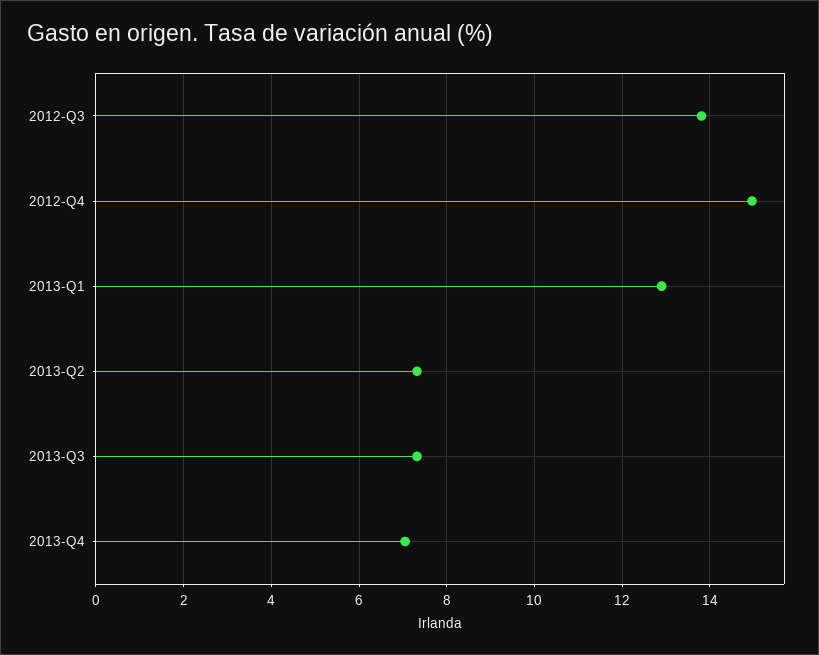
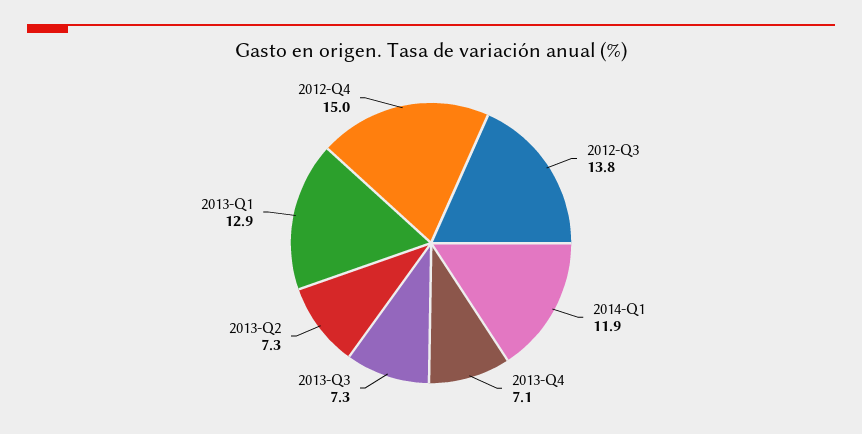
2014-Q1: none -> 11.9

